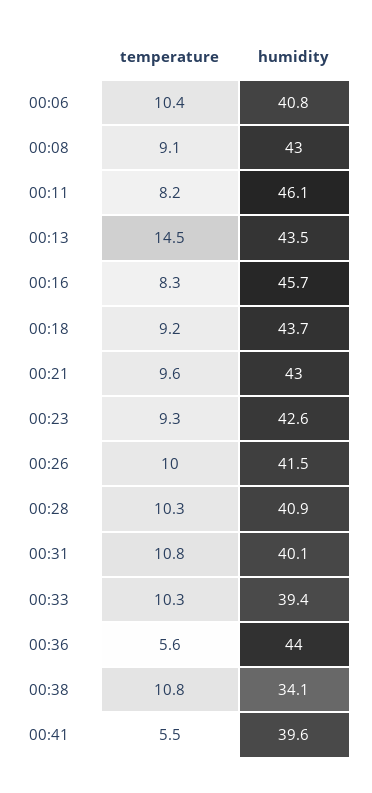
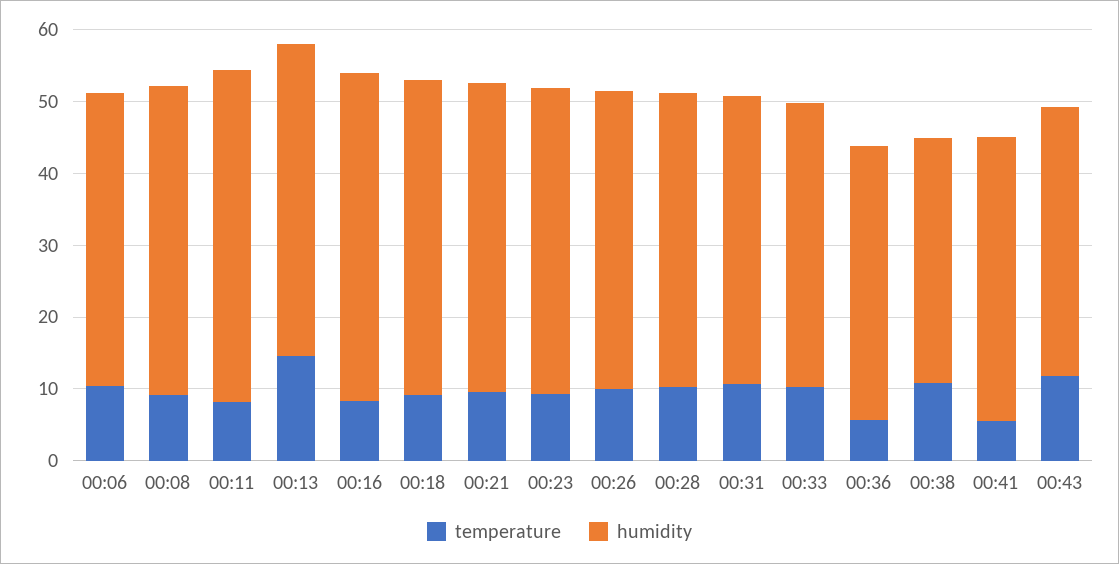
humidity, 00:36: 44 -> 38
temperature, 00:43: none -> 12
humidity, 00:43: none -> 38

